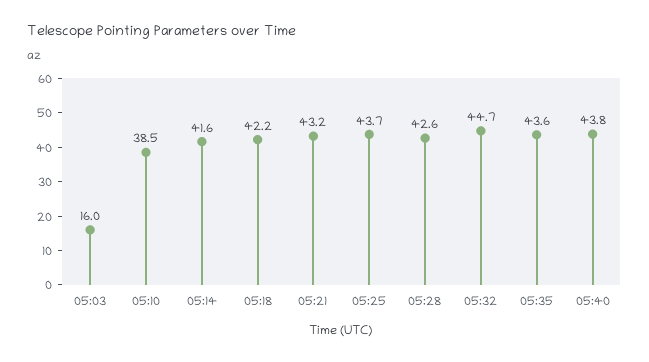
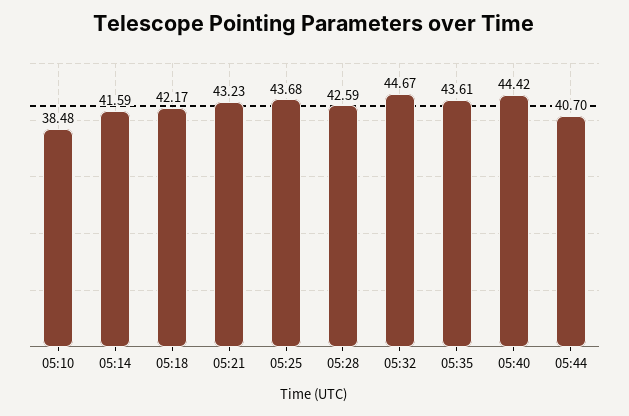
05:03: 16 -> none
05:40: 43.8 -> 44.42
05:44: none -> 40.7

